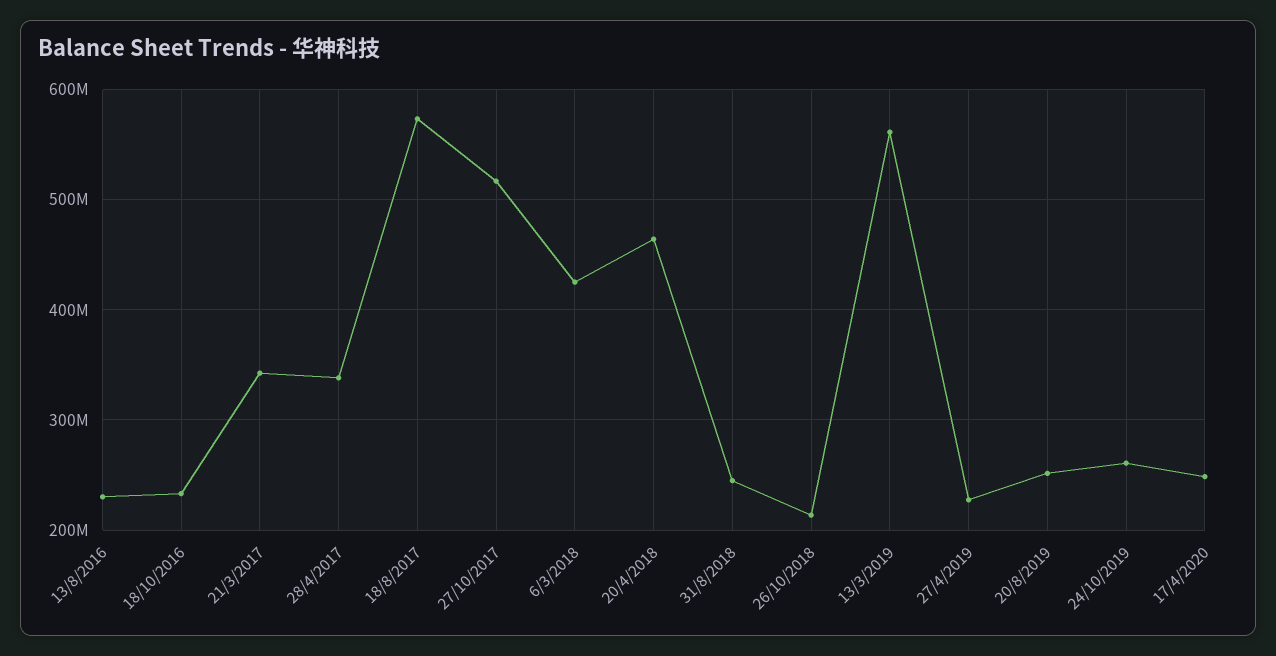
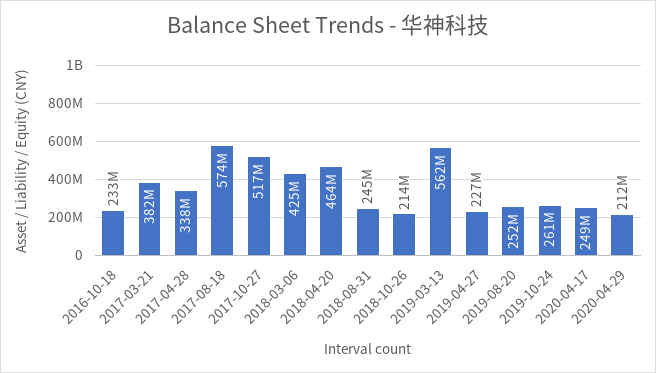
13/8/2016: 230000000 -> none
21/3/2017: 340000000 -> 382000000
2020-04-29: none -> 212000000

